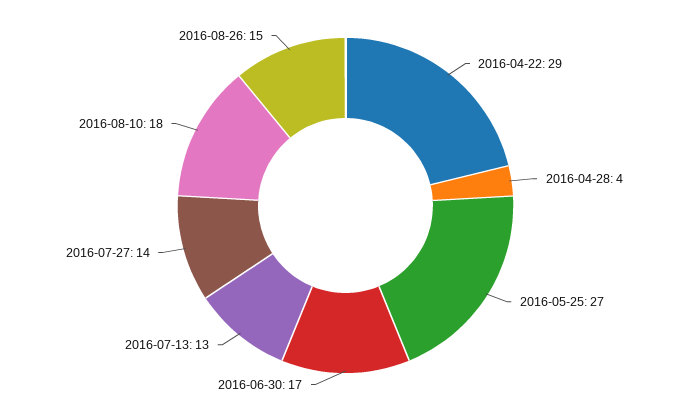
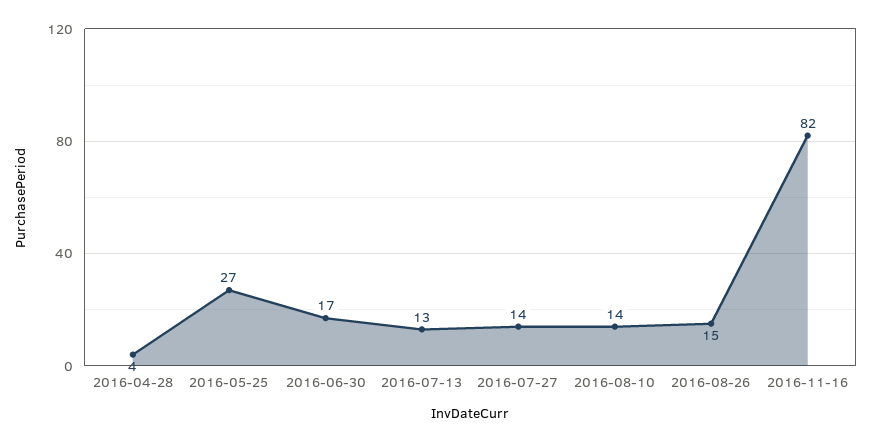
2016-04-22: 29 -> none
2016-08-10: 18 -> 14
2016-11-16: none -> 82

